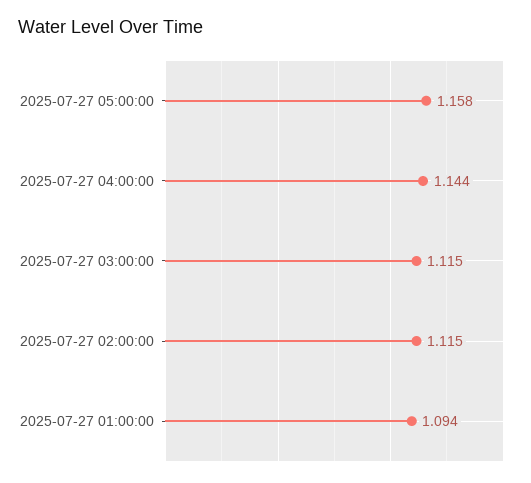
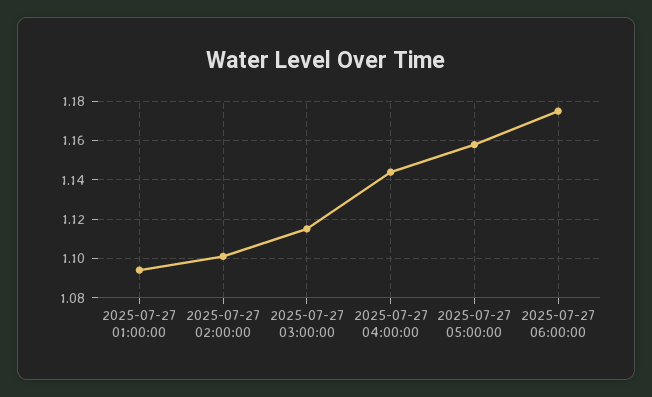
2025-07-27 02:00:00: 1.115 -> 1.1
2025-07-27 06:00:00: none -> 1.175

